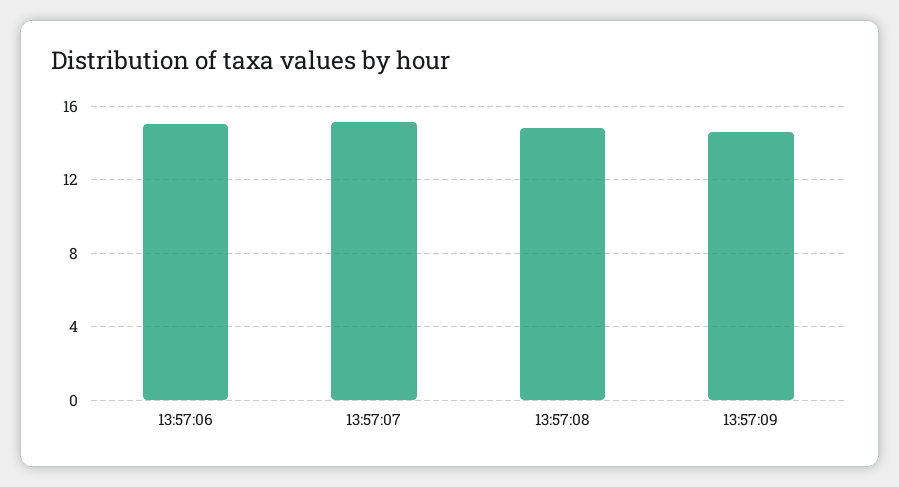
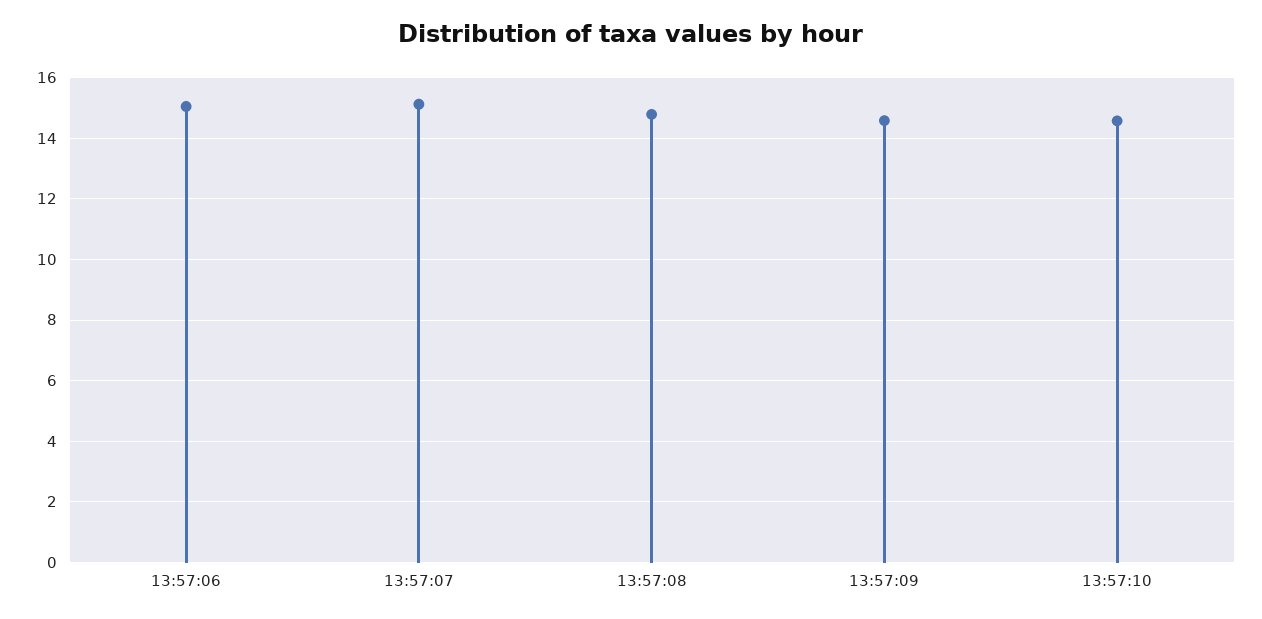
13:57:10: none -> 14.6

